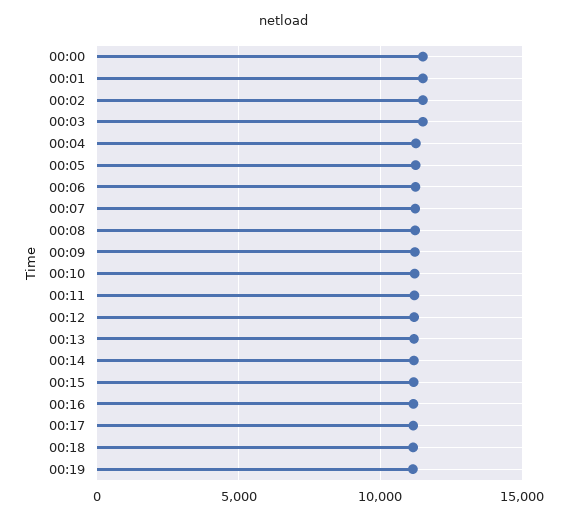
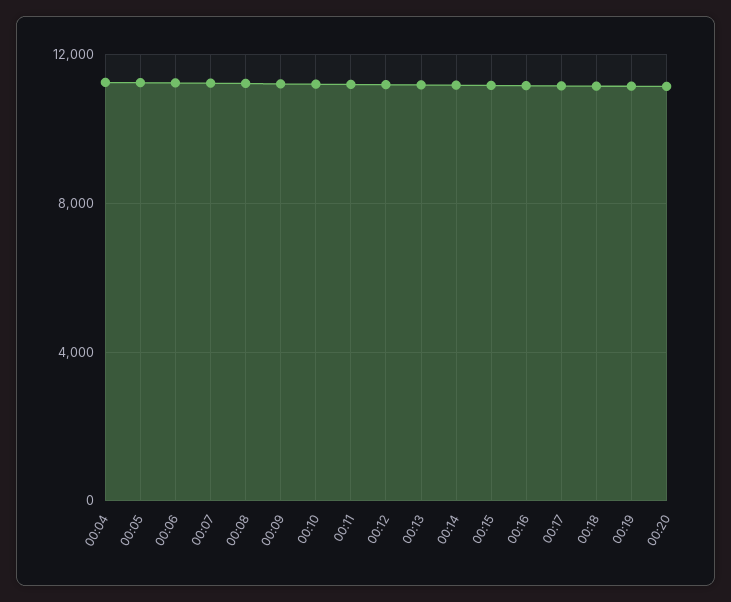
00:00: 11500 -> none
00:01: 11500 -> none
00:02: 11500 -> none
00:03: 11500 -> none
00:20: none -> 11000

